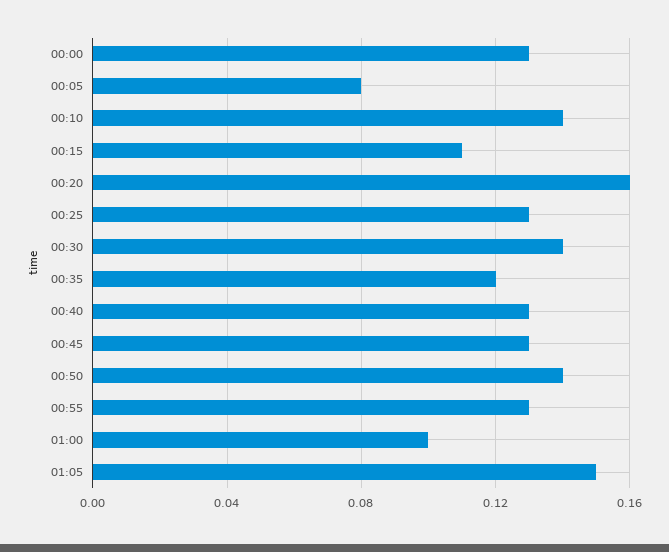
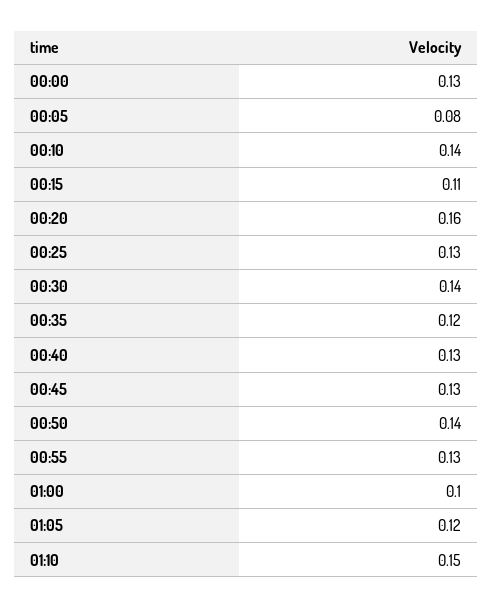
01:05: 0.15 -> 0.12
01:10: none -> 0.15

